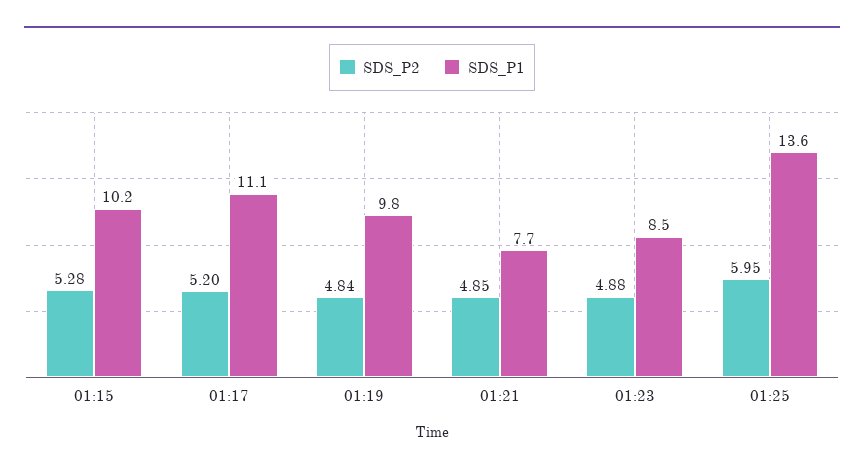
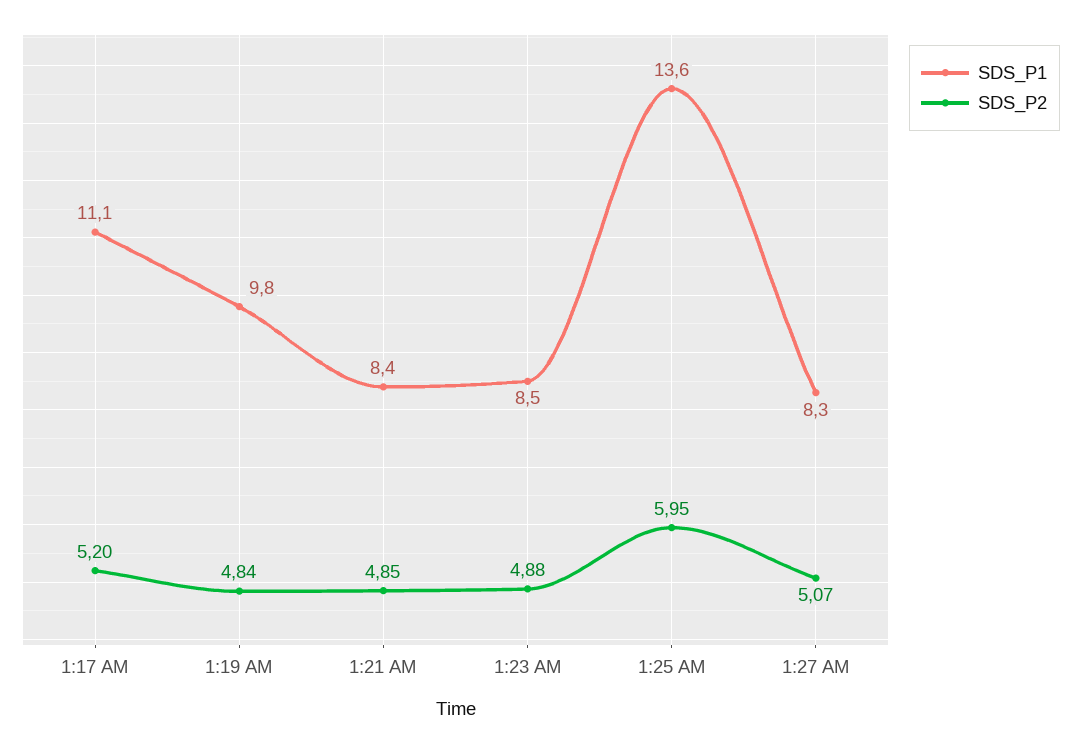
SDS_P2, 01:15: 5.28 -> none
SDS_P1, 01:15: 10.2 -> none
SDS_P1, 01:21: 7.7 -> 8.4
SDS_P1, 1:27 AM: none -> 8.3
SDS_P2, 1:27 AM: none -> 5.07

